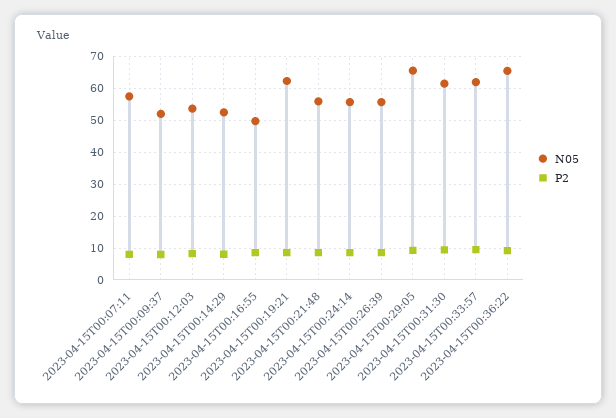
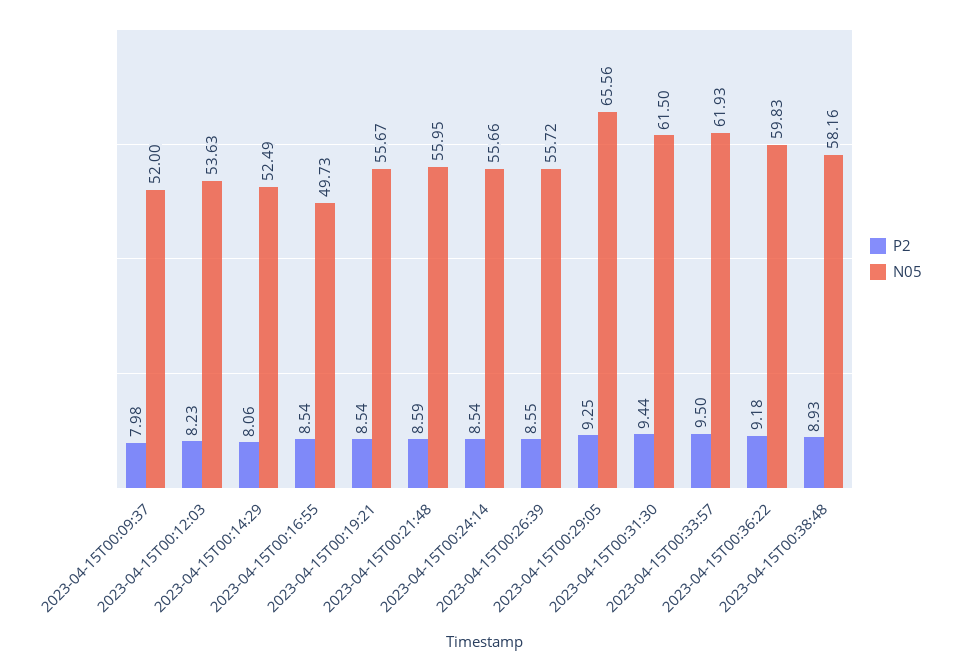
N05, 2023-04-15T00:07:11: 58 -> none
P2, 2023-04-15T00:07:11: 8 -> none
N05, 2023-04-15T00:19:21: 62 -> 55.67
N05, 2023-04-15T00:36:22: 66 -> 59.83
P2, 2023-04-15T00:38:48: none -> 8.93
N05, 2023-04-15T00:38:48: none -> 58.16

